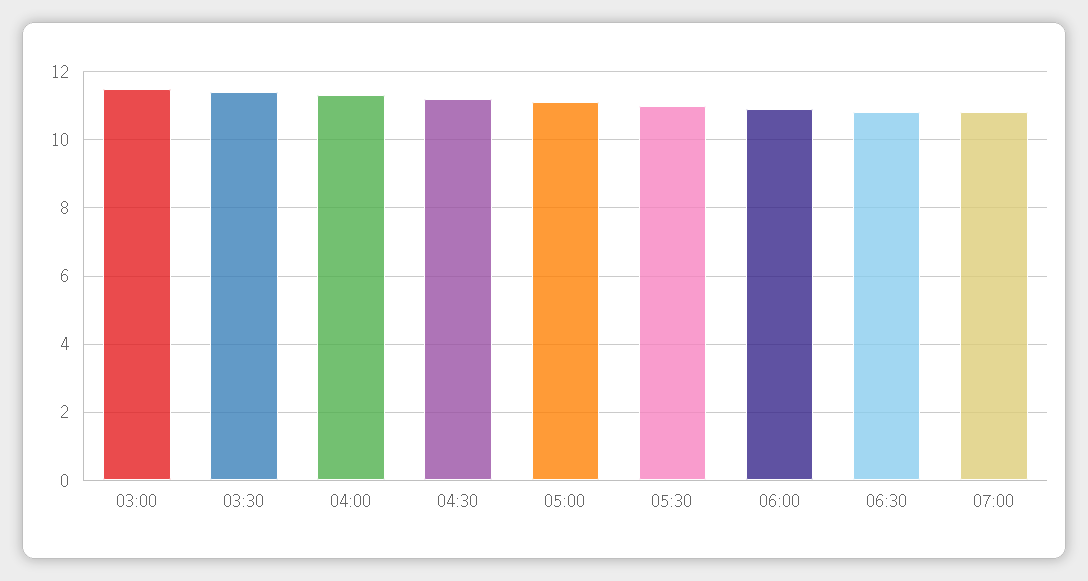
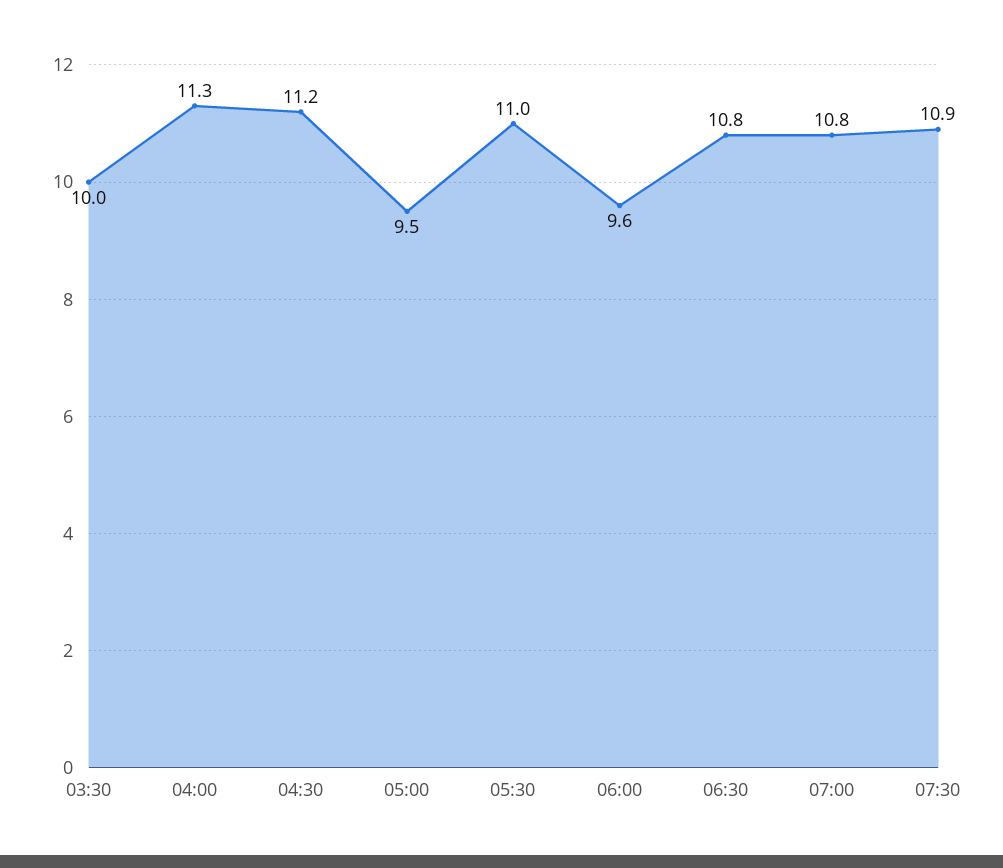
03:00: 11.5 -> none
03:30: 11.5 -> 10
05:00: 11 -> 9.5
06:00: 11 -> 9.6
07:30: none -> 10.9

